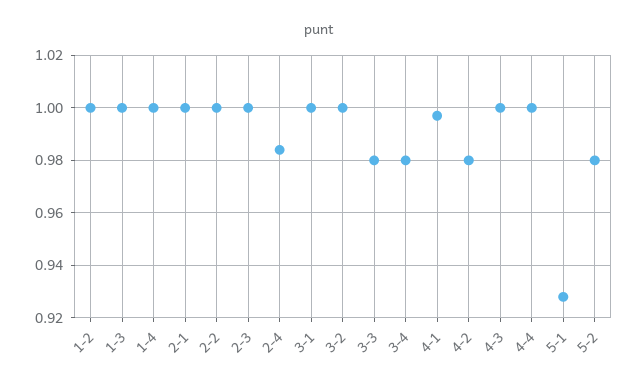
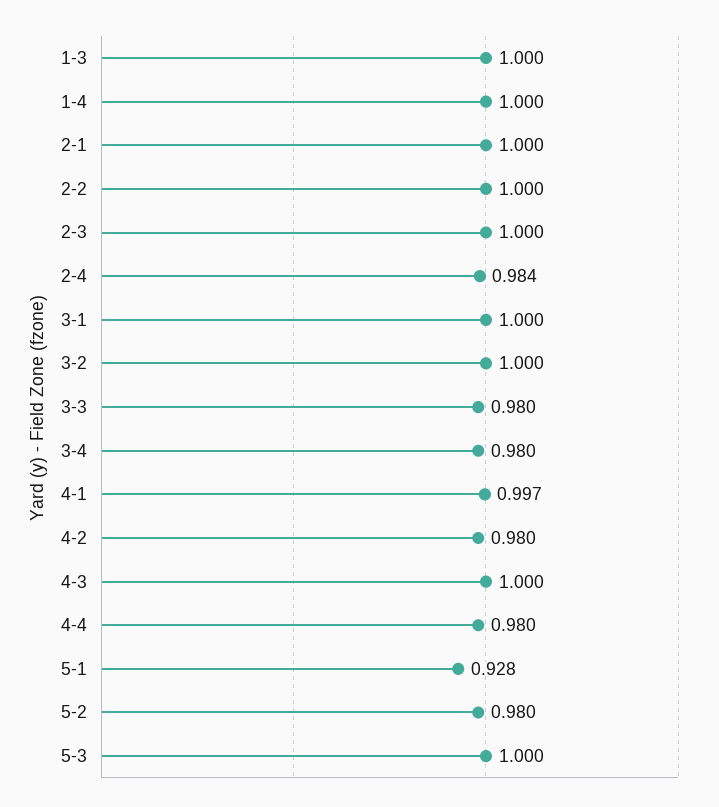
1-2: 1 -> none
4-4: 1 -> 0.98
5-3: none -> 1

